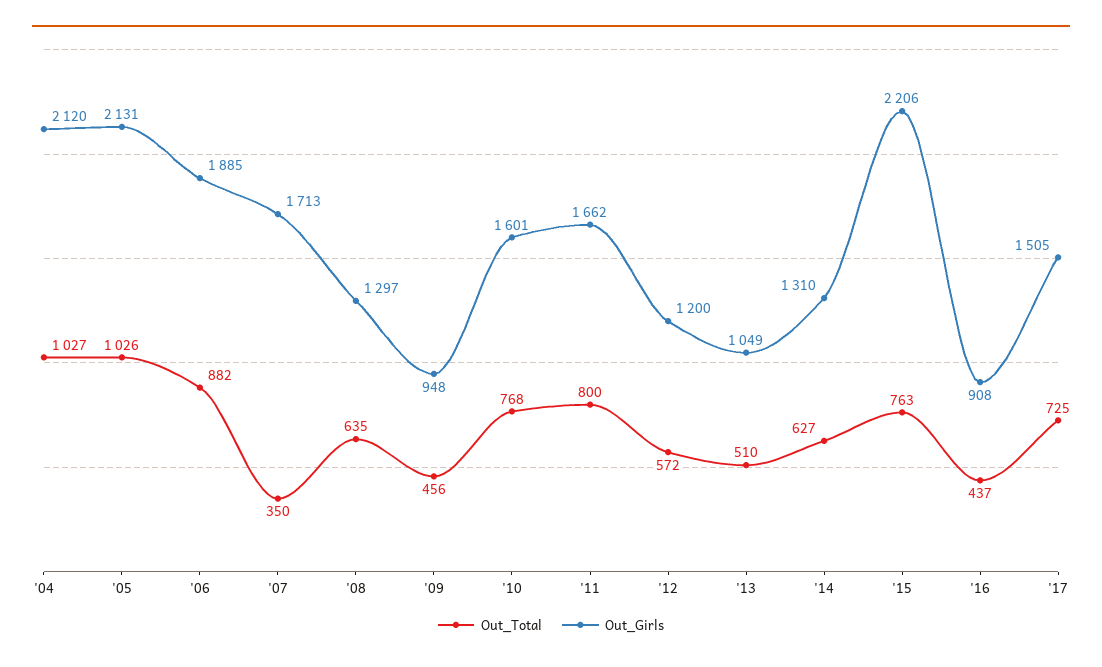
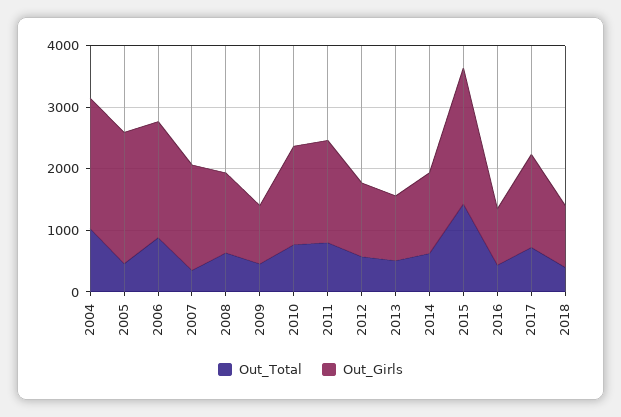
Out_Total, '05: 1026 -> 400
Out_Total, '15: 763 -> 1400
Out_Total, 2018: none -> 400
Out_Girls, 2018: none -> 1000

